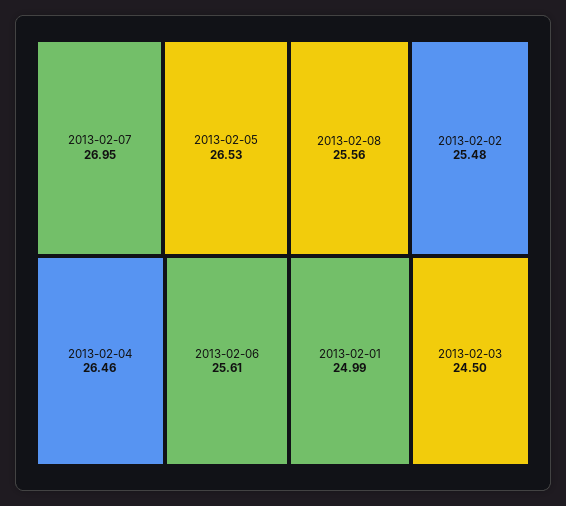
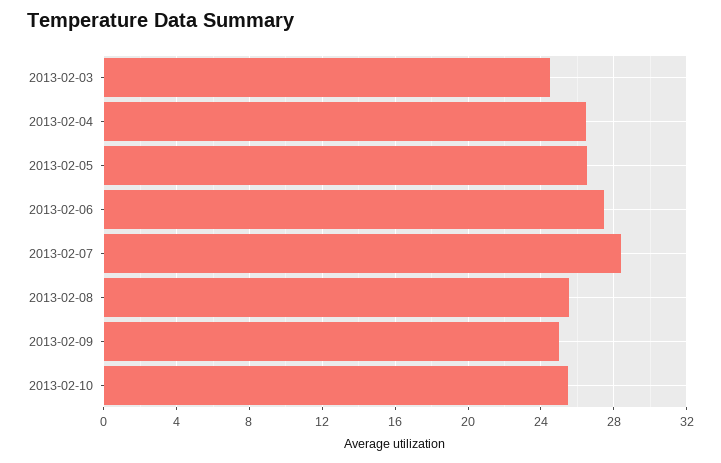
2013-02-07: 26.95 -> 28.5
2013-02-06: 25.61 -> 27.5
2013-02-02: 25.48 -> none
2013-02-01: 24.99 -> none
2013-02-09: none -> 25
2013-02-10: none -> 25.5

